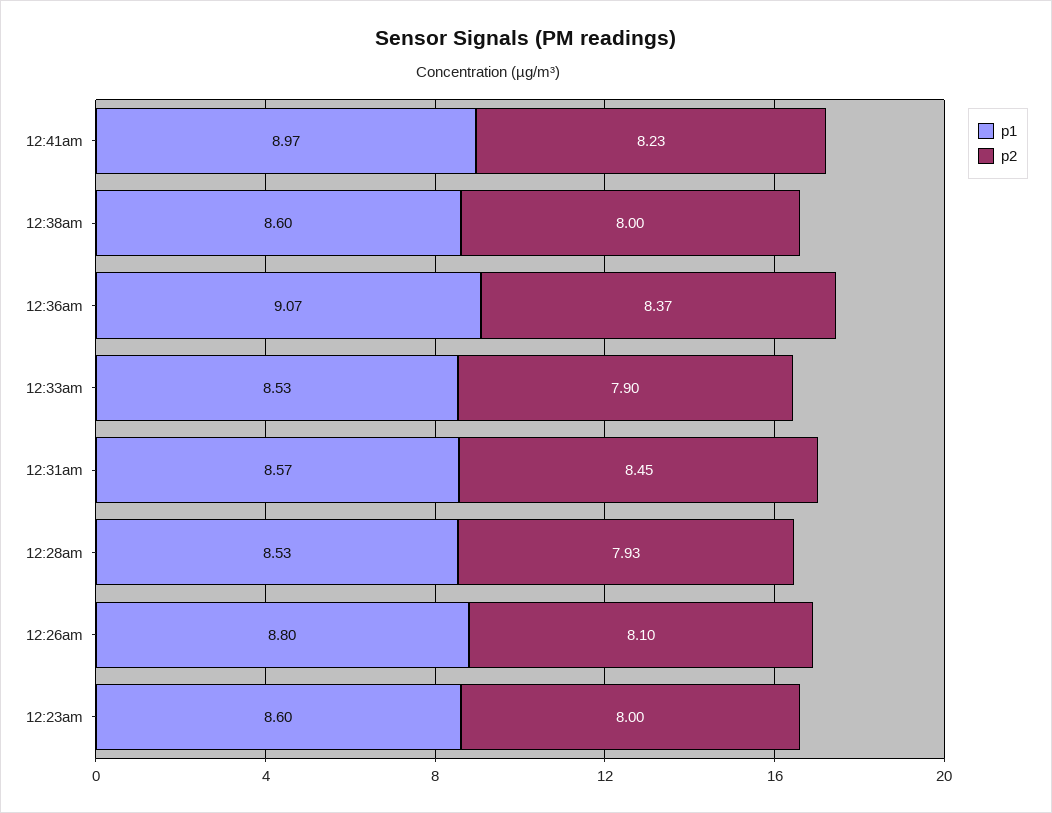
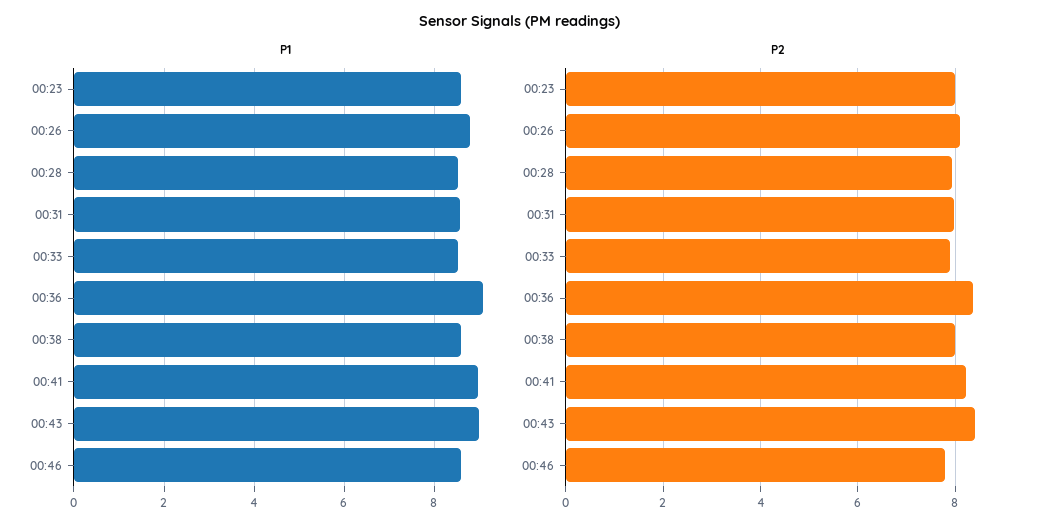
p2, 12:31am: 8.45 -> 8
p1, 00:43: none -> 9
p1, 00:46: none -> 8.6
p2, 00:43: none -> 8.4
p2, 00:46: none -> 7.8

